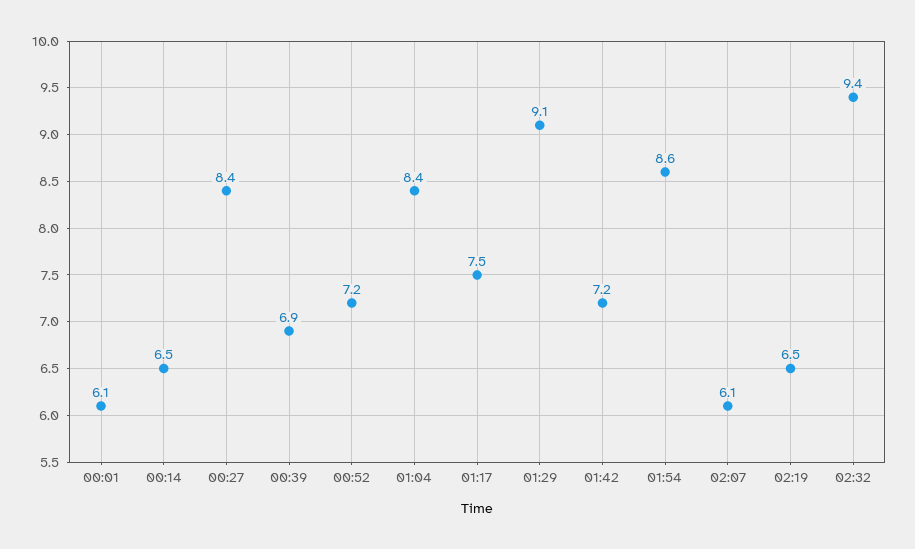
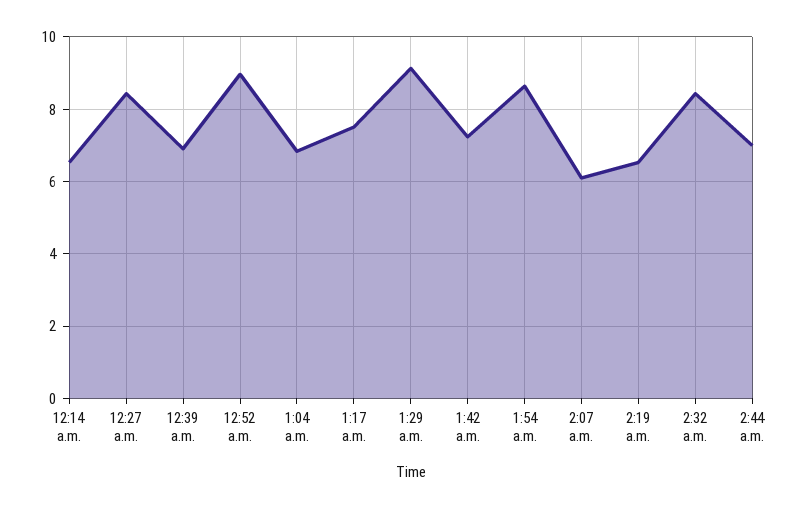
00:01: 6.1 -> none
00:52: 7.2 -> 9
01:04: 8.4 -> 6.8
02:32: 9.4 -> 8.4
2:44 a.m.: none -> 7

